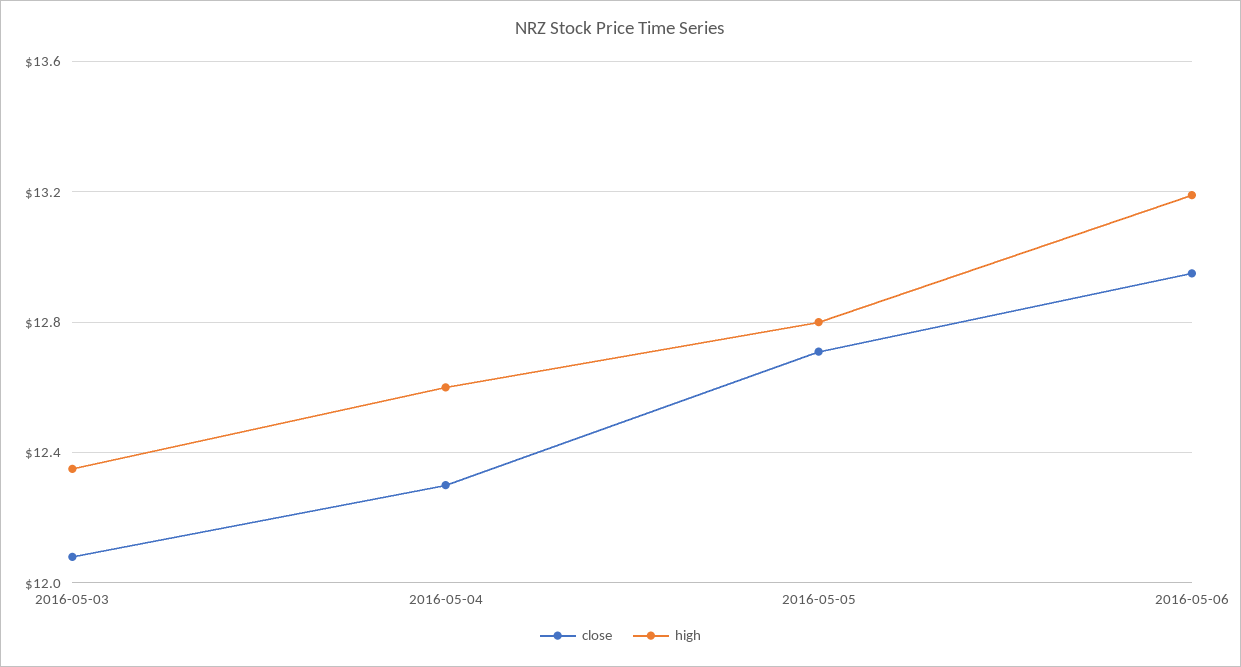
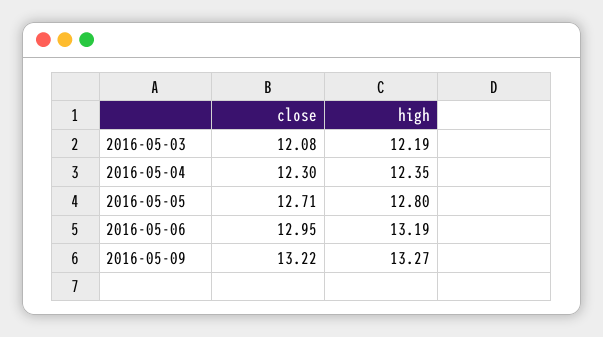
high, 2016-05-03: 12.35 -> 12.19
high, 2016-05-04: 12.6 -> 12.35
close, 2016-05-09: none -> 13.22
high, 2016-05-09: none -> 13.27

